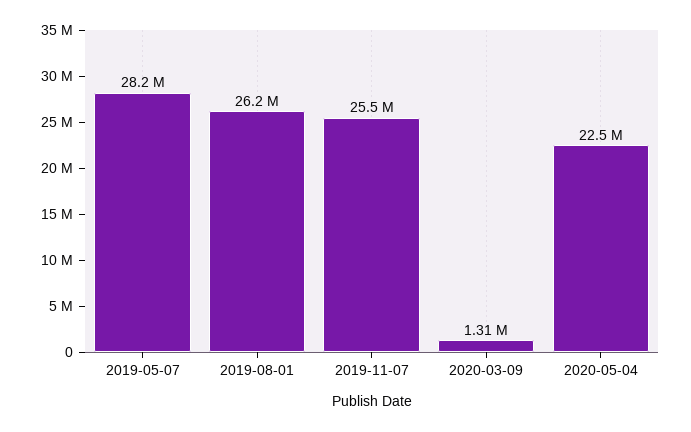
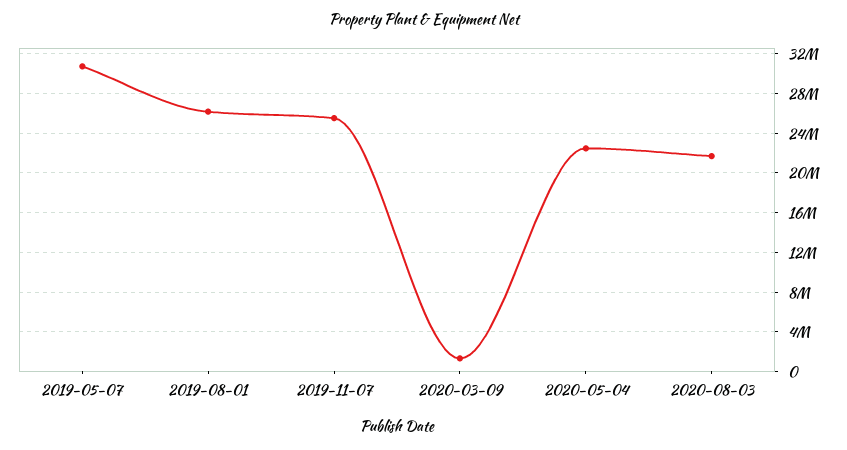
2019-05-07: 28200000 -> 31000000
2020-08-03: none -> 22000000

